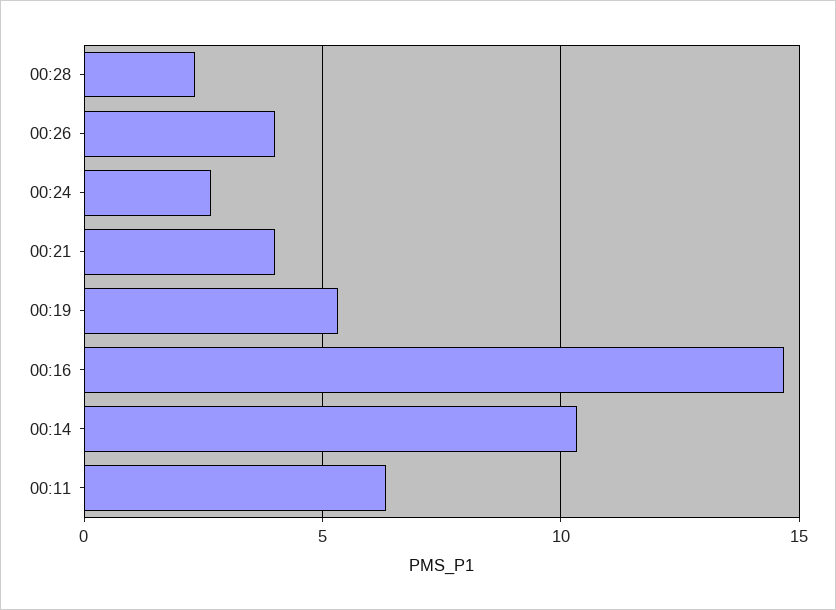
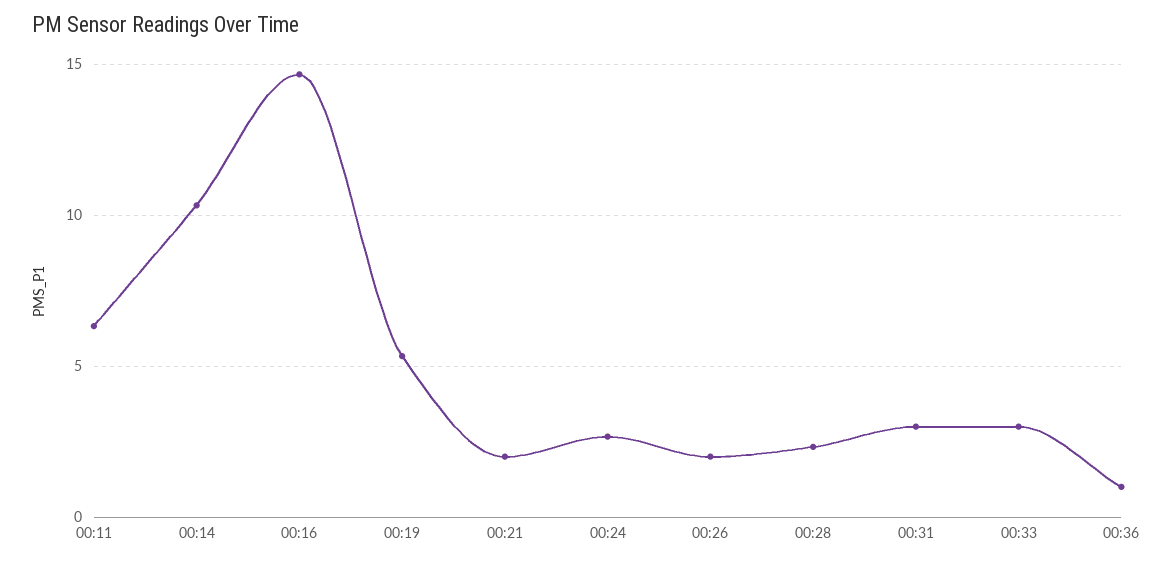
00:26: 4 -> 2
00:21: 4 -> 2
00:31: none -> 3
00:33: none -> 3
00:36: none -> 1

